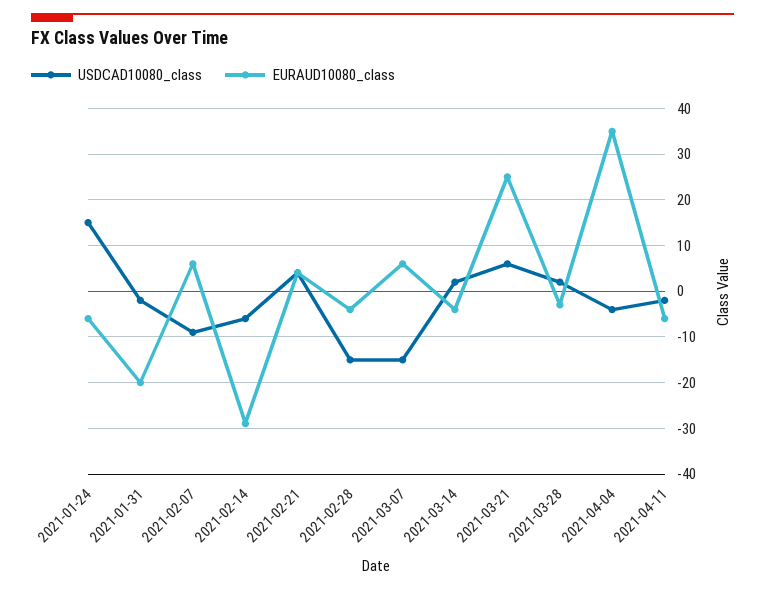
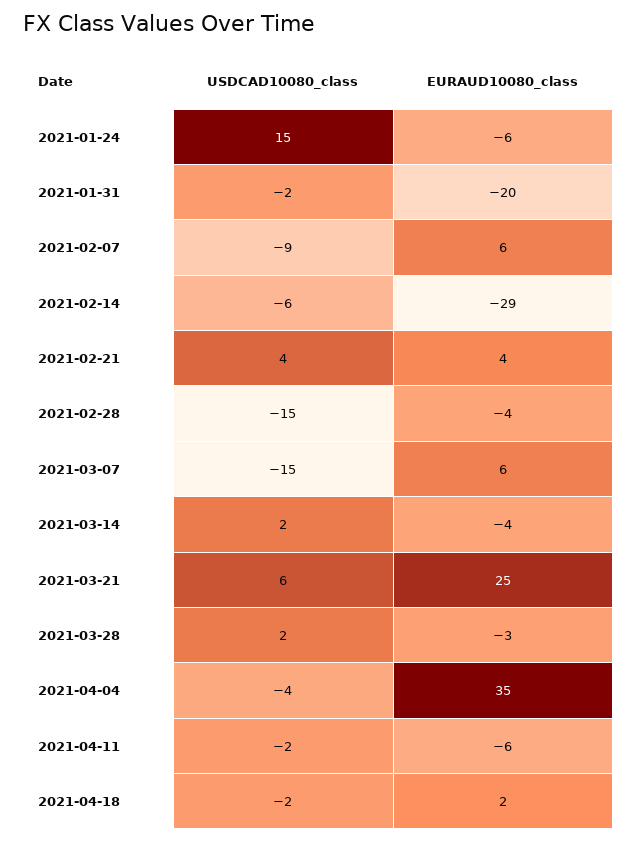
USDCAD10080_class, 2021-04-18: none -> -2
EURAUD10080_class, 2021-04-18: none -> 2

